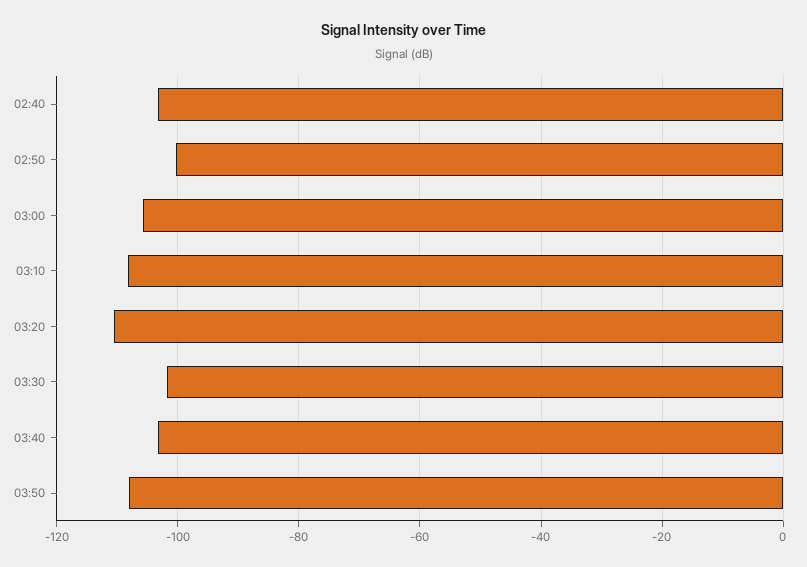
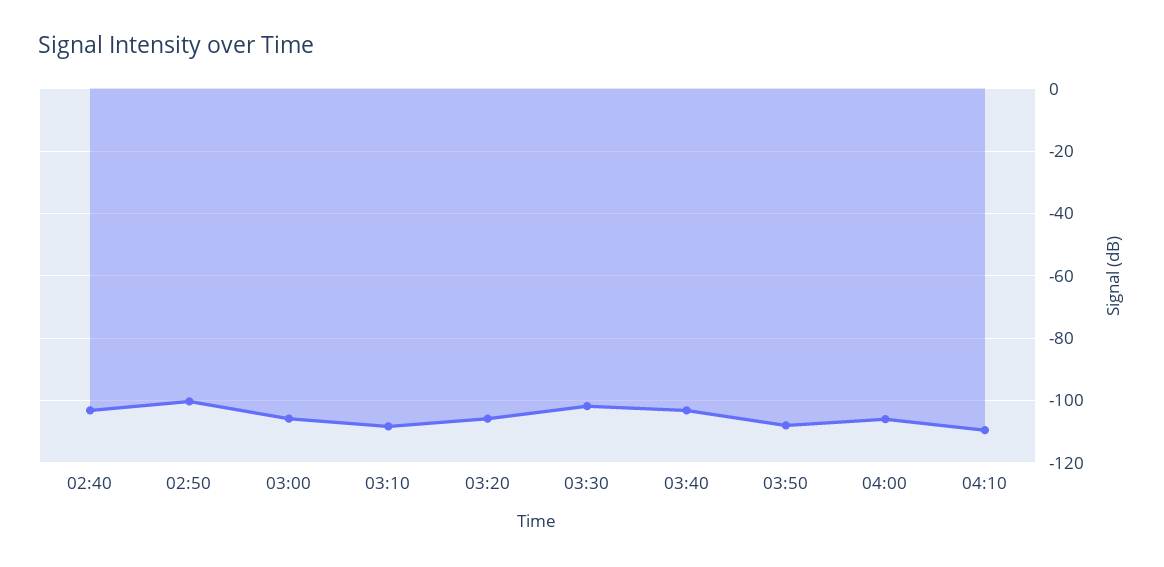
03:20: -110 -> -106
04:00: none -> -106
04:10: none -> -110

